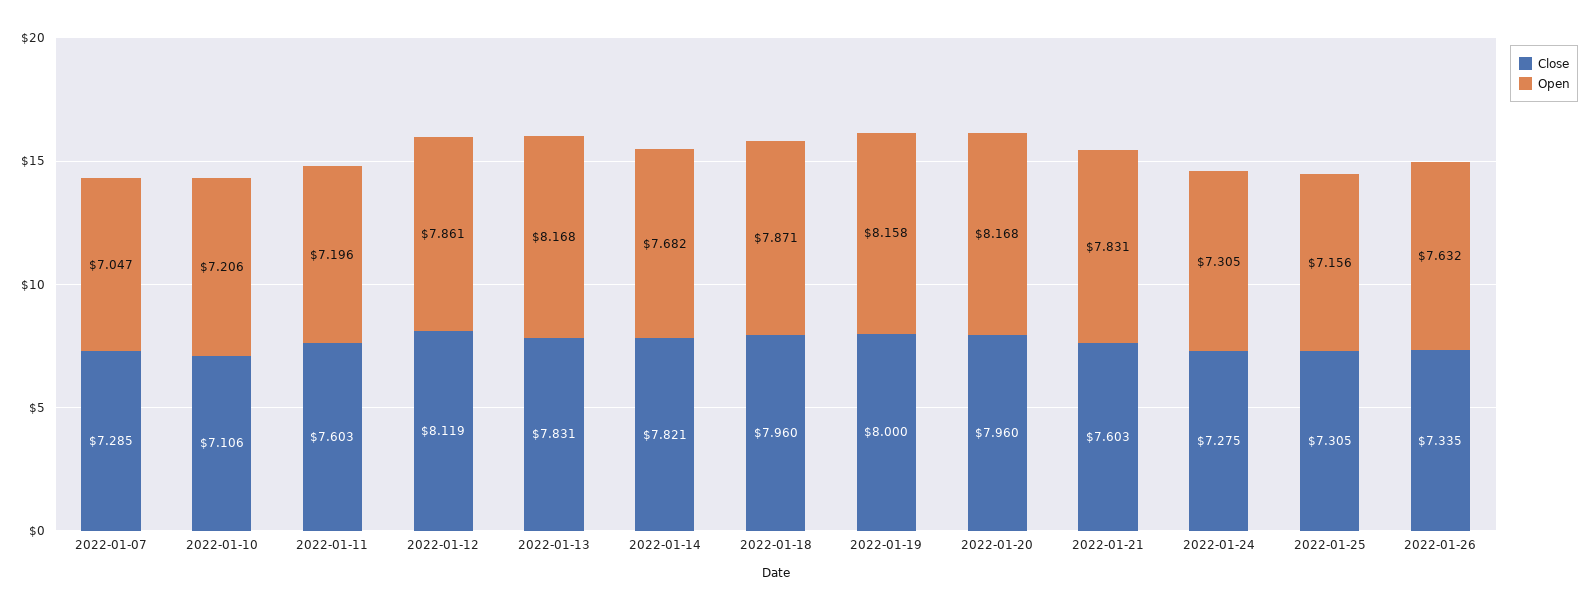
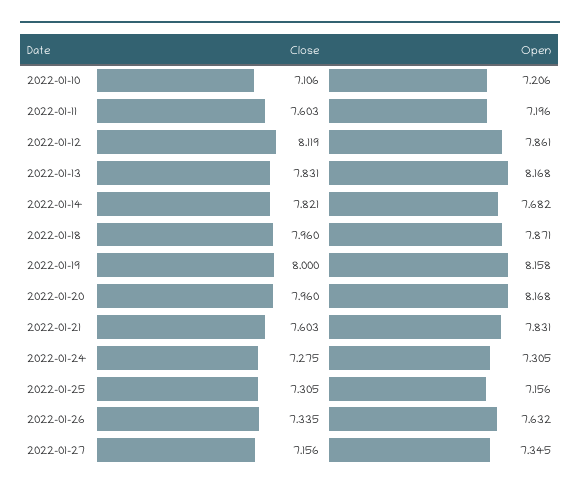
Close, 2022-01-07: 7.285 -> none
Open, 2022-01-07: 7.047 -> none
Close, 2022-01-27: none -> 7.156
Open, 2022-01-27: none -> 7.345

